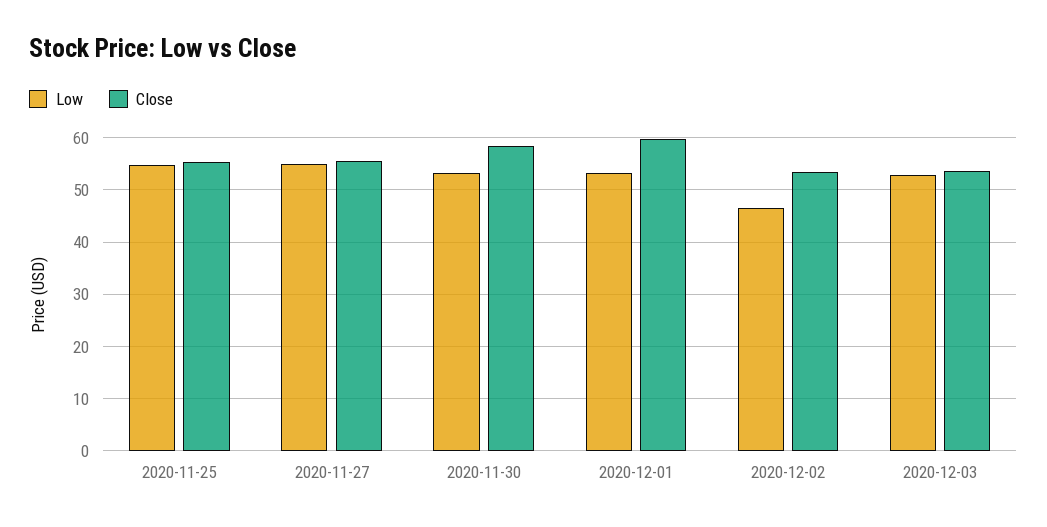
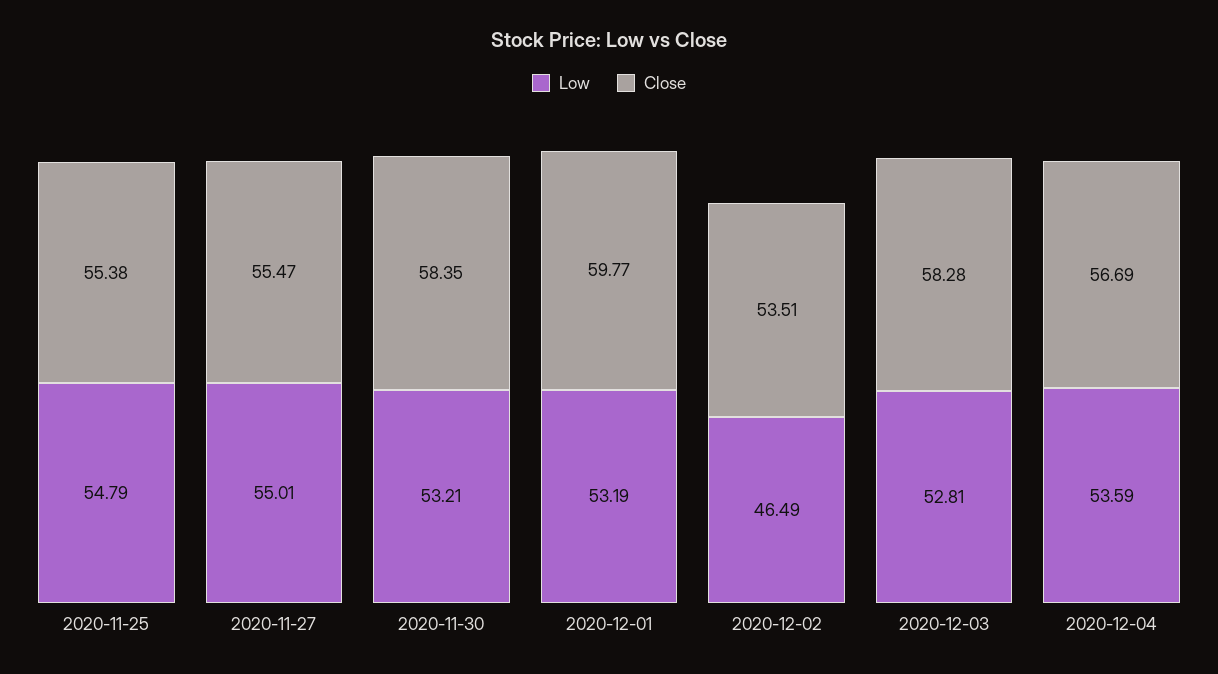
Close, 2020-12-03: 54 -> 58.28
Low, 2020-12-04: none -> 53.59
Close, 2020-12-04: none -> 56.69

